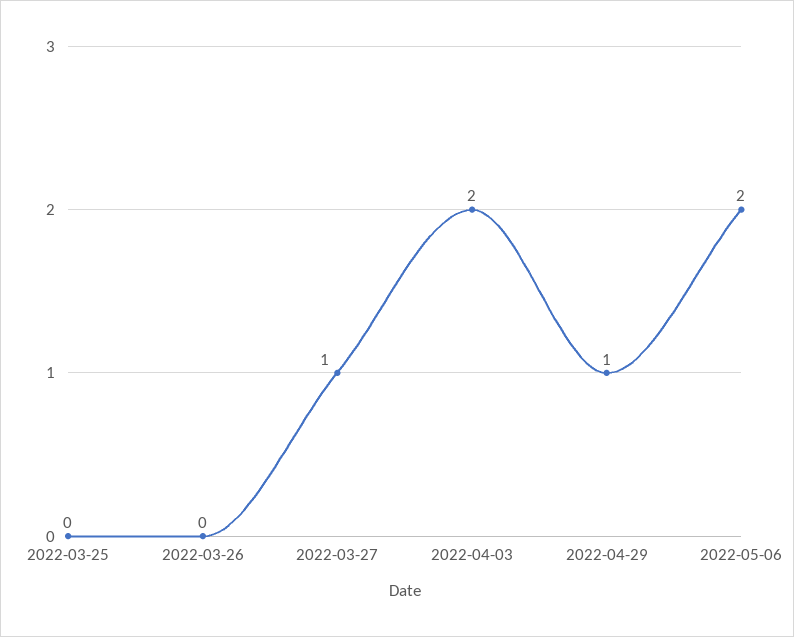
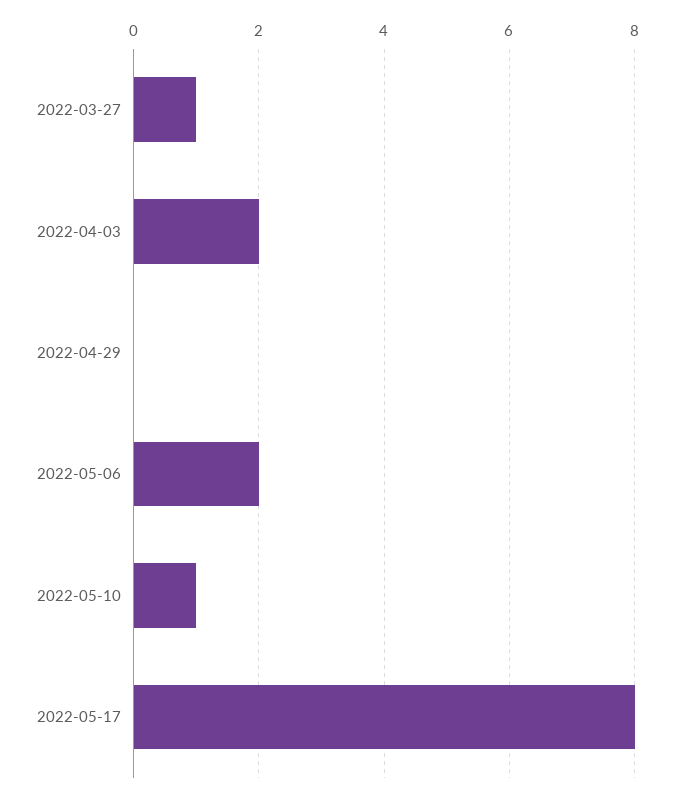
2022-03-25: 0 -> none
2022-03-26: 0 -> none
2022-04-29: 1 -> 0
2022-05-10: none -> 1
2022-05-17: none -> 8

